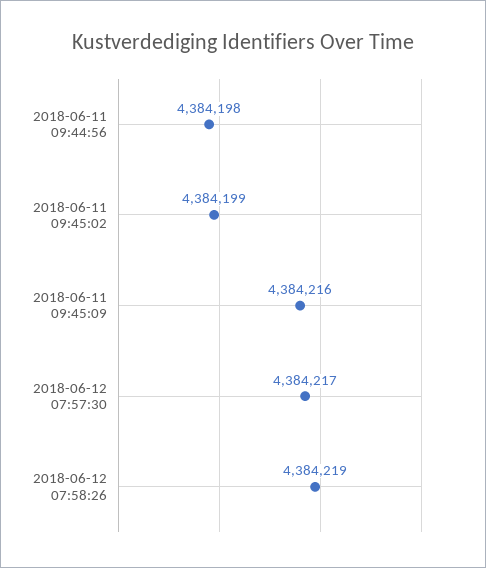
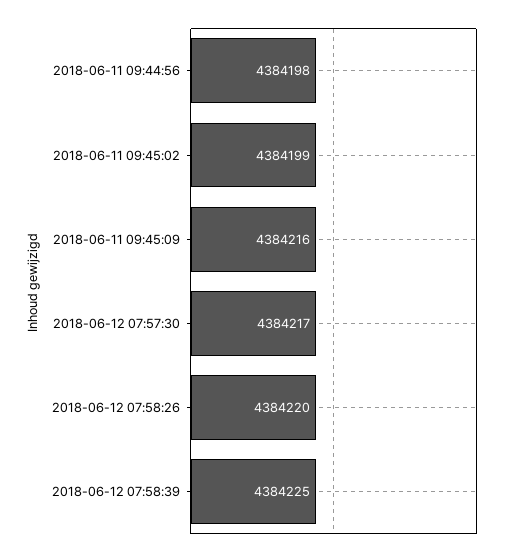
2018-06-12 07:58:26: 4384219 -> 4384220
2018-06-12 07:58:39: none -> 4384225

